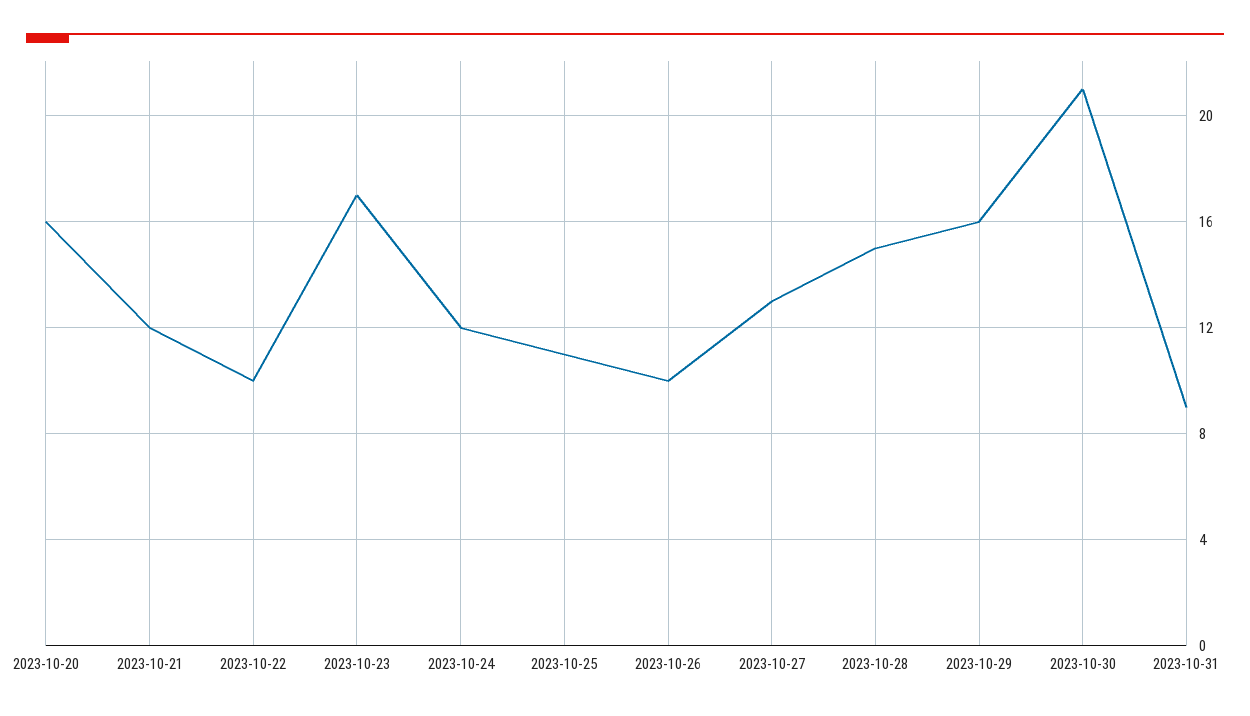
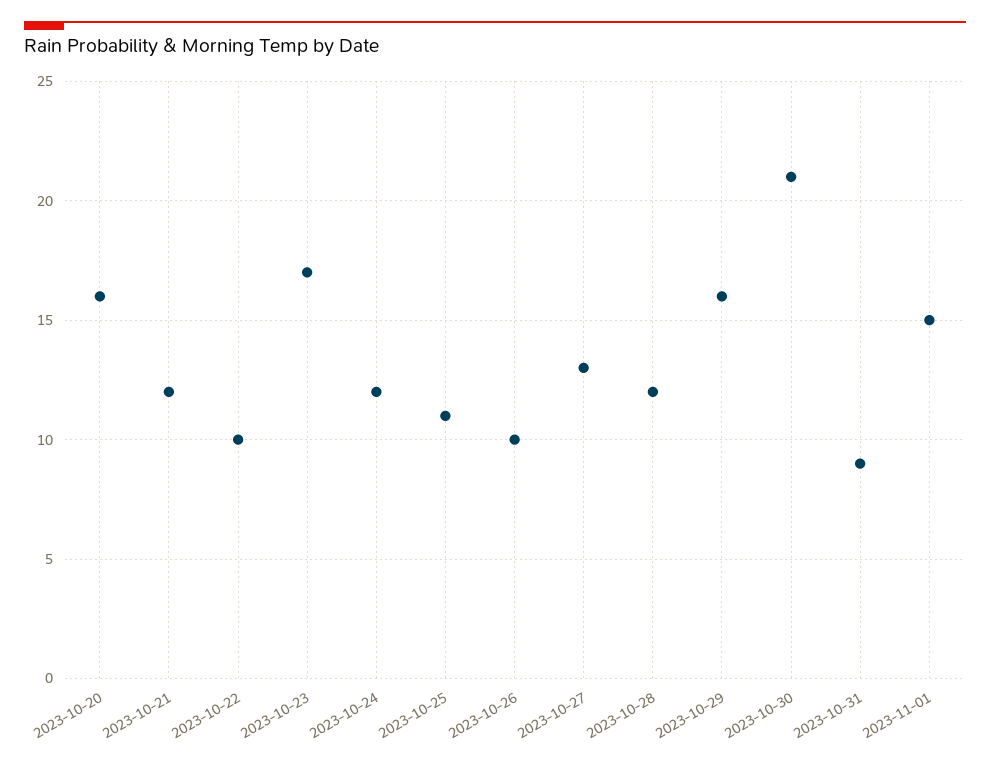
2023-10-28: 15 -> 12
2023-11-01: none -> 15

